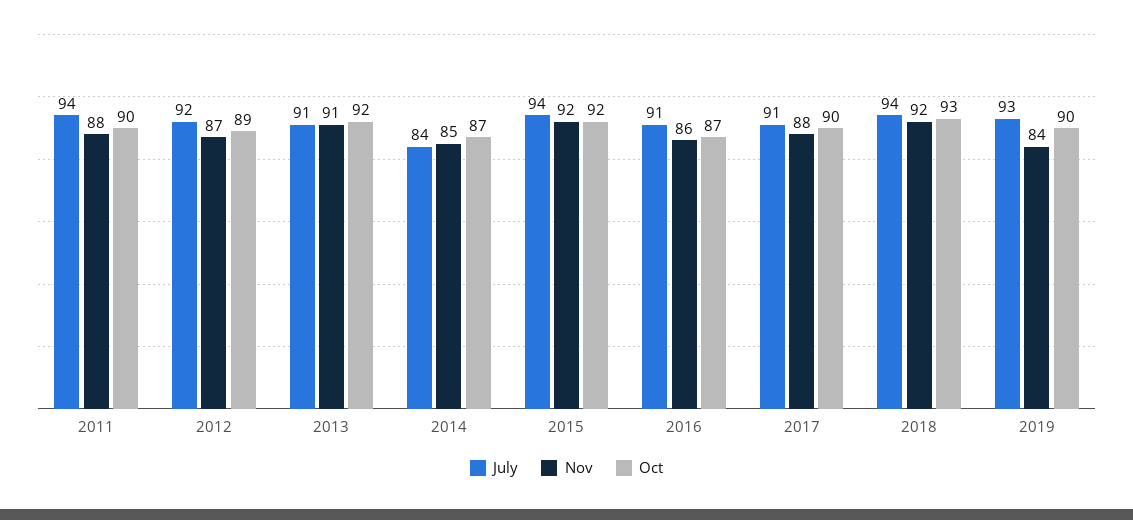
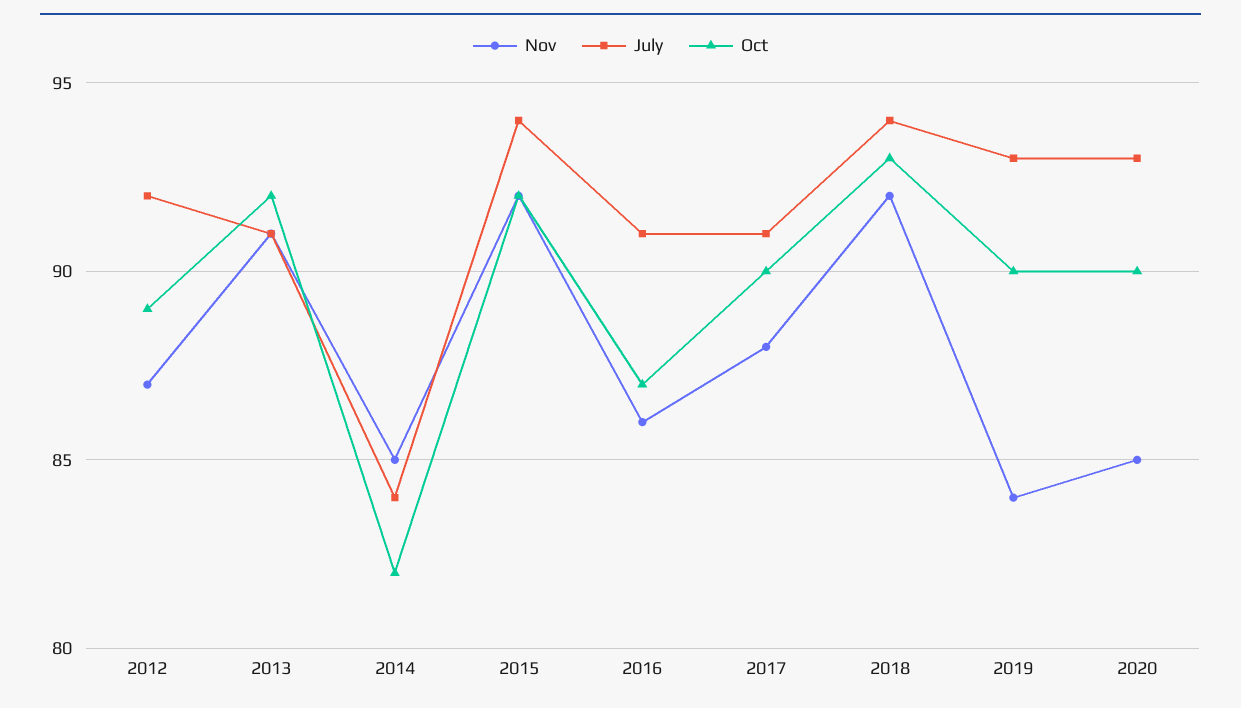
July, 2011: 94 -> none
Nov, 2011: 88 -> none
Oct, 2011: 90 -> none
Oct, 2014: 87 -> 82
Nov, 2020: none -> 85
July, 2020: none -> 93
Oct, 2020: none -> 90

